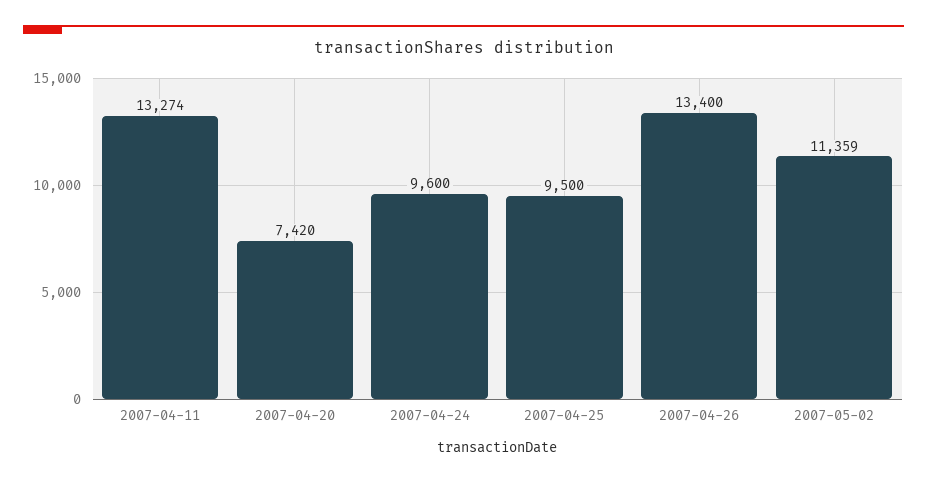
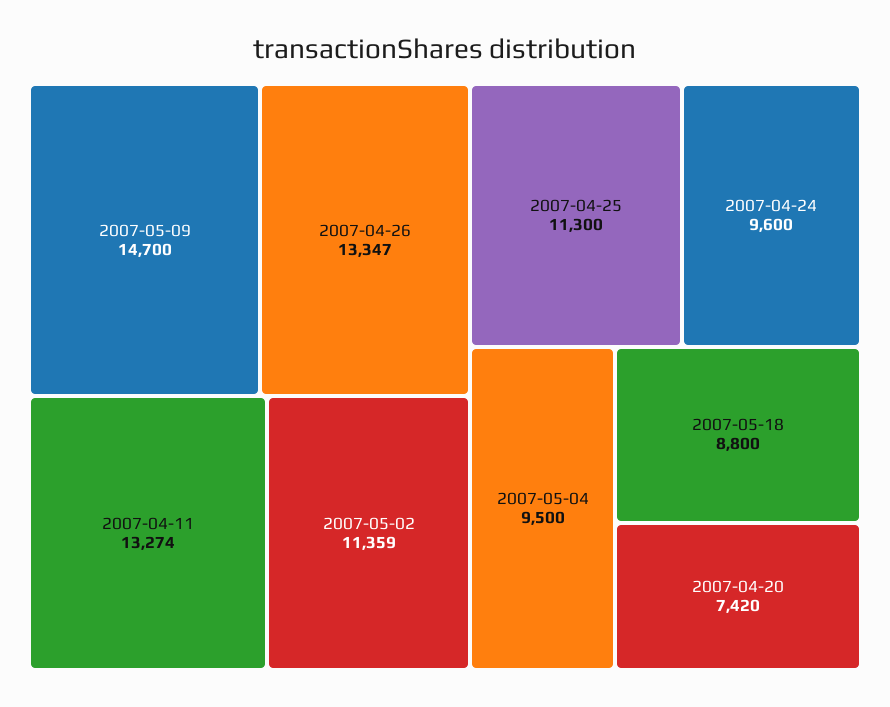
2007-04-25: 9500 -> 11300
2007-04-26: 13400 -> 13347
2007-05-09: none -> 14700
2007-05-04: none -> 9500
2007-05-18: none -> 8800

